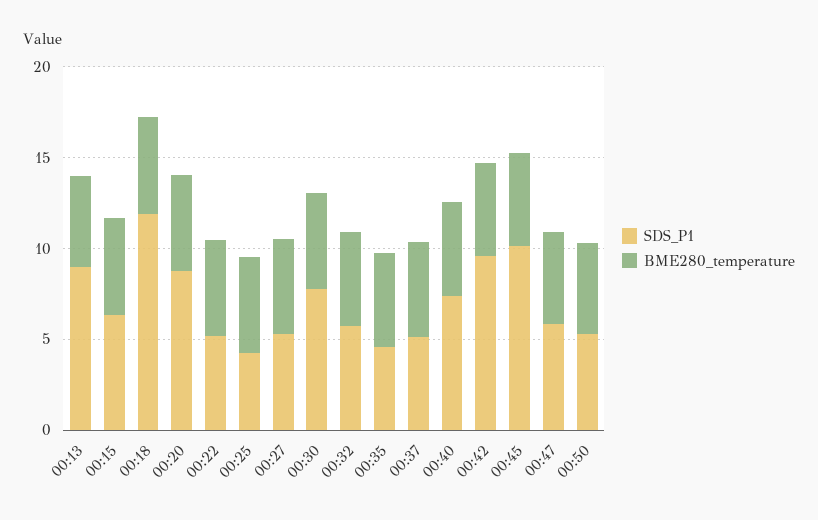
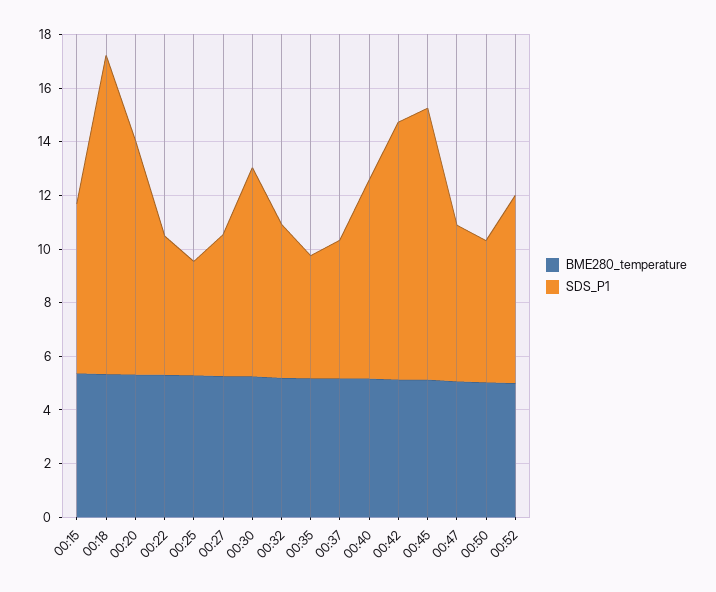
SDS_P1, 00:13: 9 -> none
BME280_temperature, 00:13: 5 -> none
BME280_temperature, 00:52: none -> 5
SDS_P1, 00:52: none -> 7

